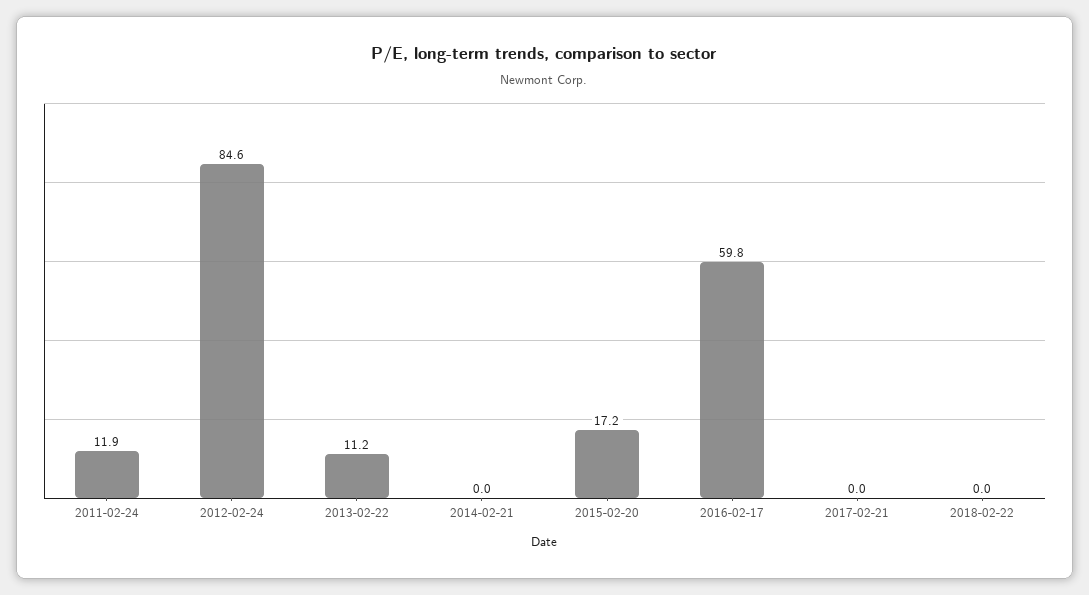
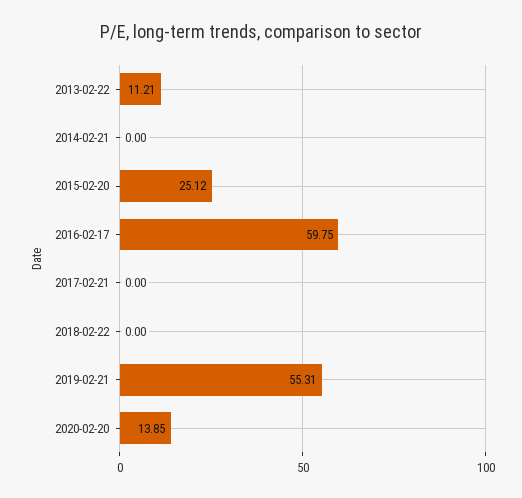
2011-02-24: 11.9 -> none
2012-02-24: 84.6 -> none
2015-02-20: 17.2 -> 25.12
2019-02-21: none -> 55.31
2020-02-20: none -> 13.85

